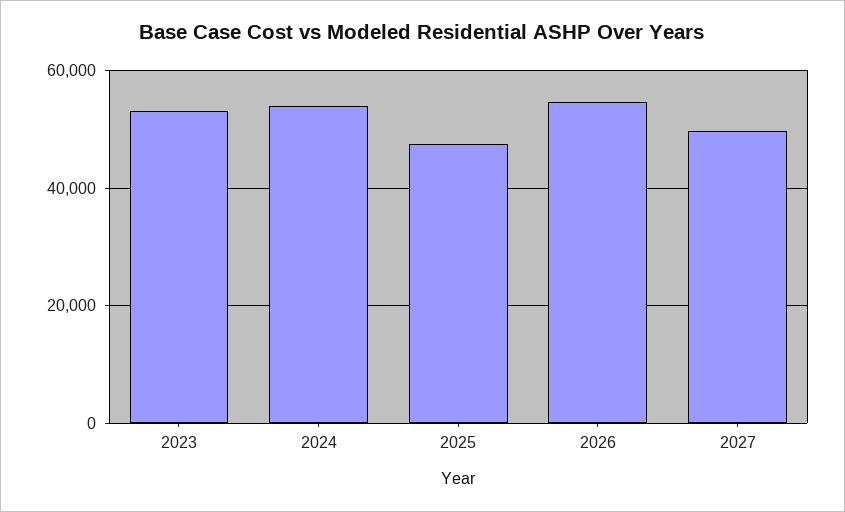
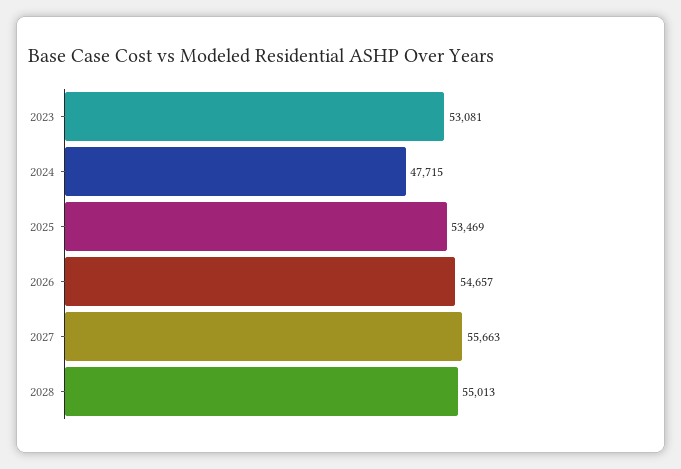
2024: 54000 -> 47715
2025: 48000 -> 53469
2027: 50000 -> 55663
2028: none -> 55013

